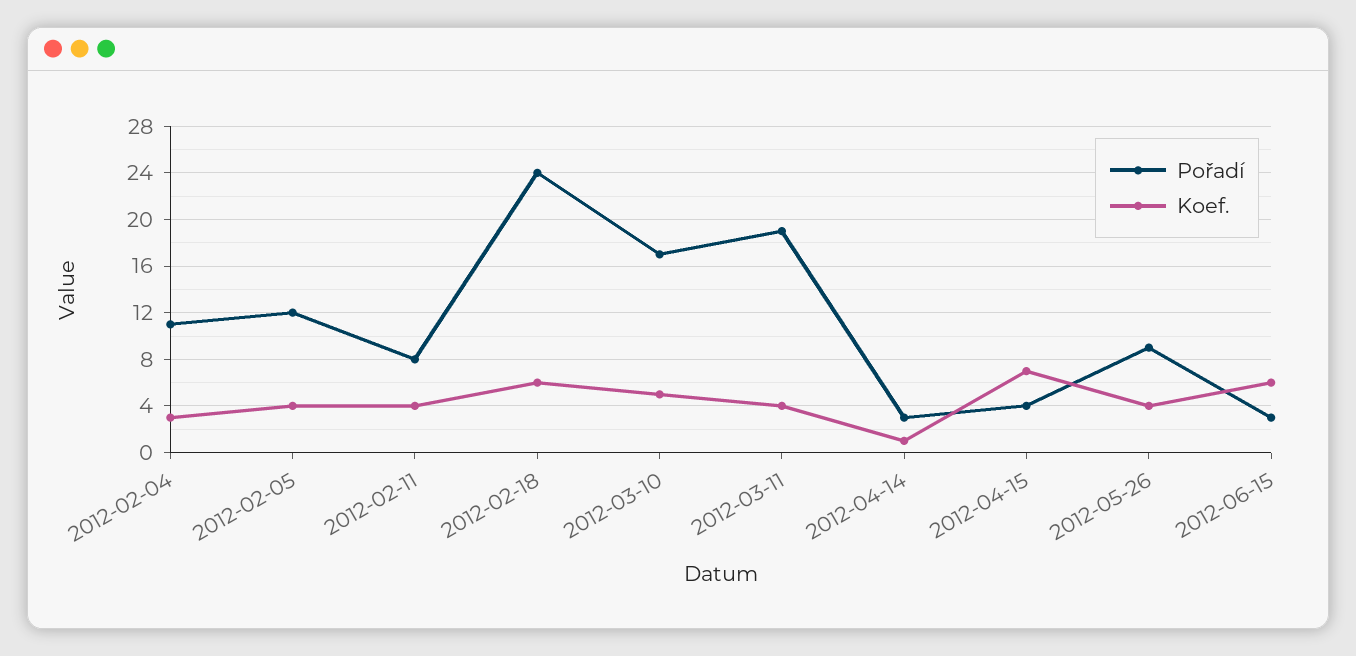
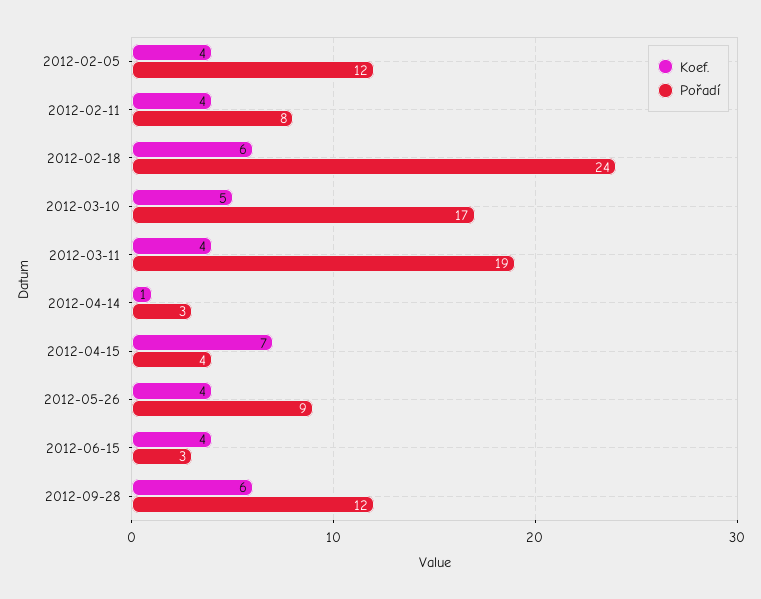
Pořadí, 2012-02-04: 11 -> none
Koef., 2012-02-04: 3 -> none
Koef., 2012-06-15: 6 -> 4
Koef., 2012-09-28: none -> 6
Pořadí, 2012-09-28: none -> 12

